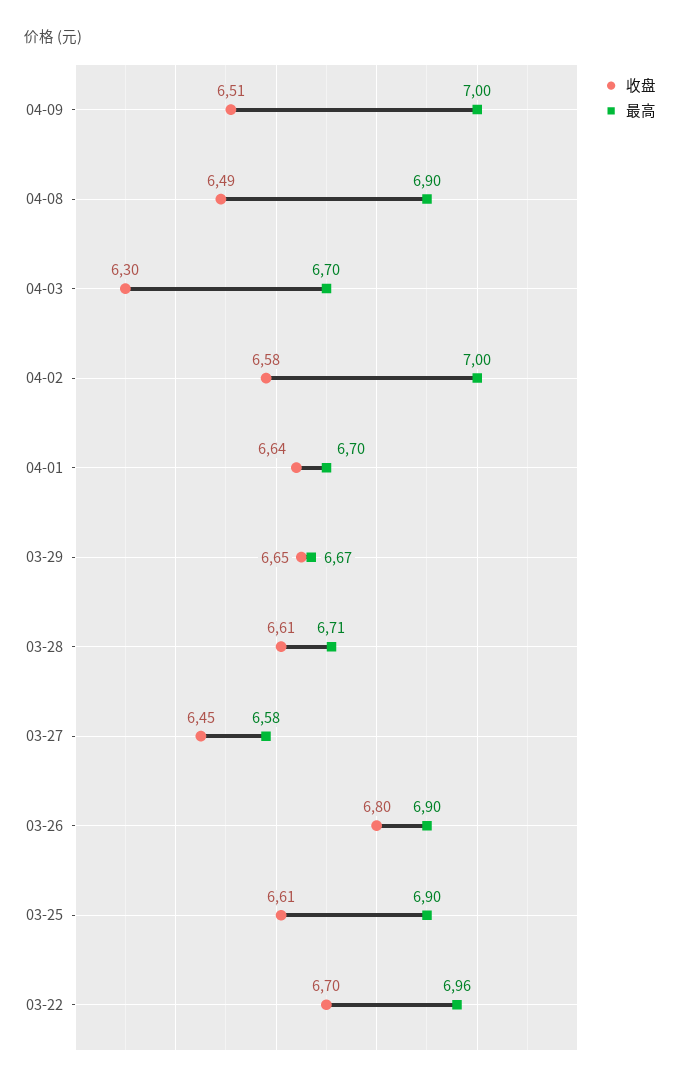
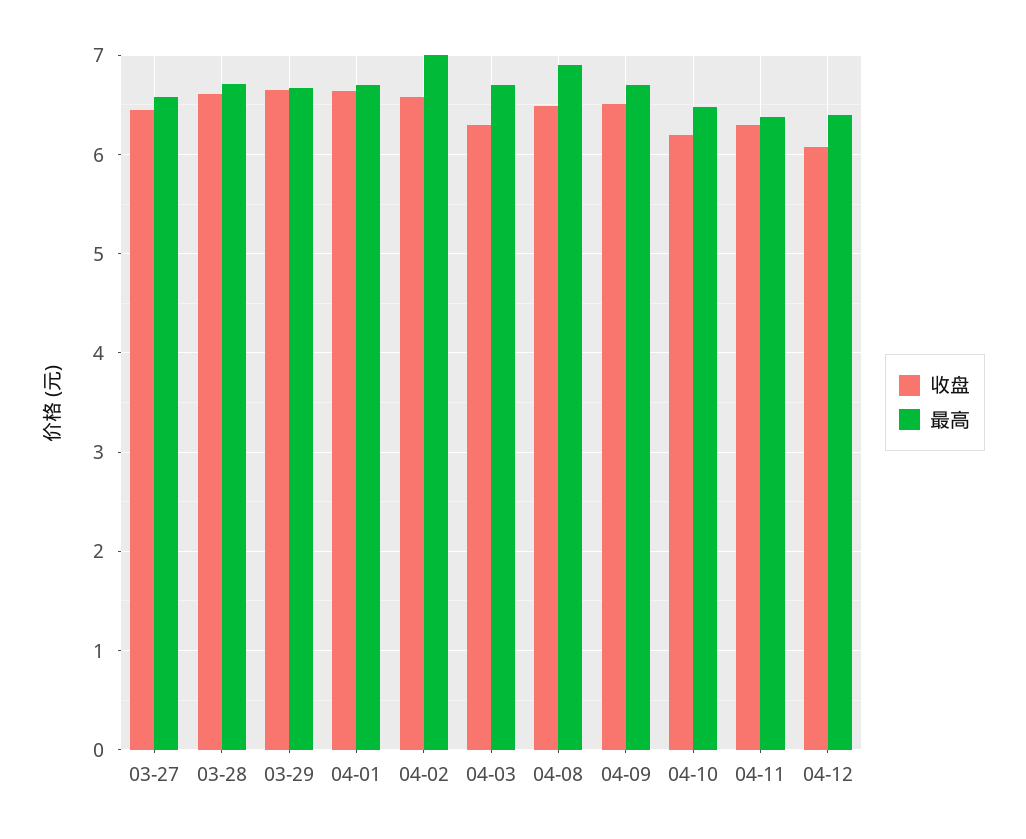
最高, 04-09: 7 -> 6.7
收盘, 03-26: 6.8 -> none
最高, 03-26: 6.9 -> none
收盘, 03-25: 6.61 -> none
最高, 03-25: 6.9 -> none
收盘, 03-22: 6.7 -> none
最高, 03-22: 6.96 -> none
收盘, 04-10: none -> 6.2
最高, 04-10: none -> 6.5
收盘, 04-11: none -> 6.3
最高, 04-11: none -> 6.4
收盘, 04-12: none -> 6.1
最高, 04-12: none -> 6.4

